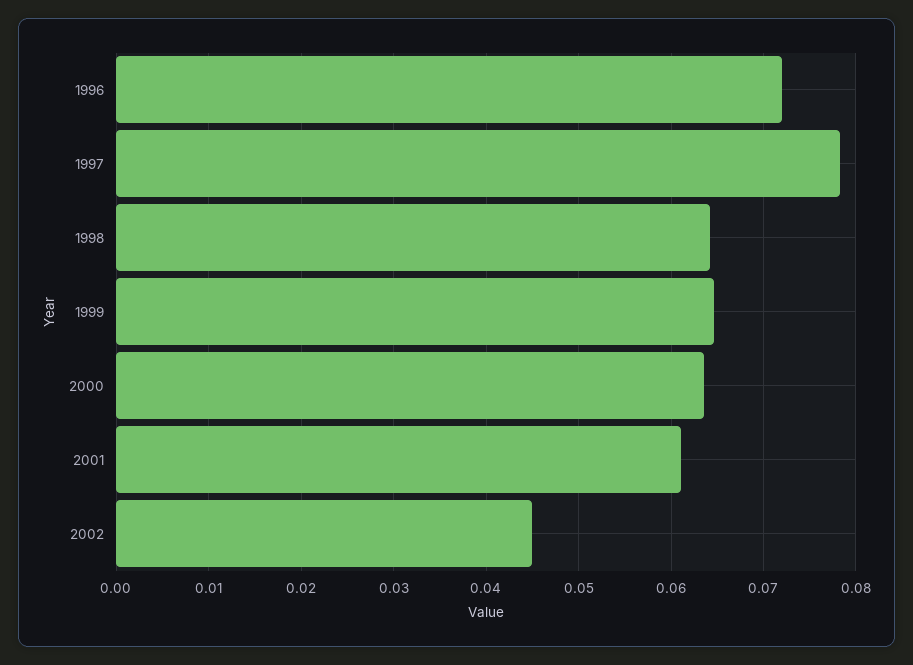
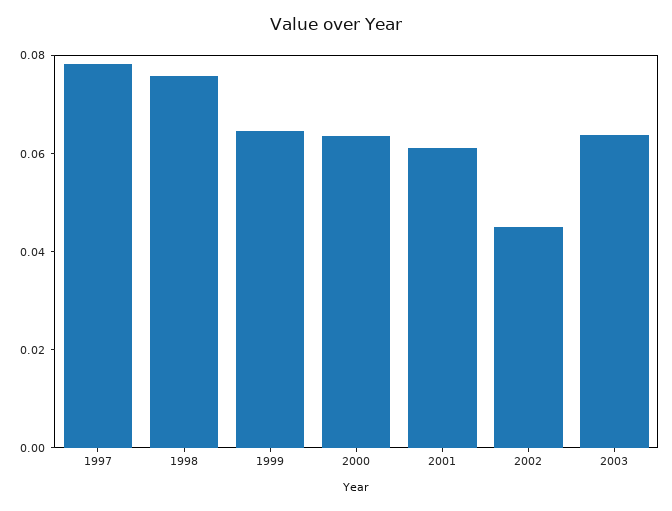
1996: 0.072 -> none
1998: 0.064 -> 0.075
2003: none -> 0.065

